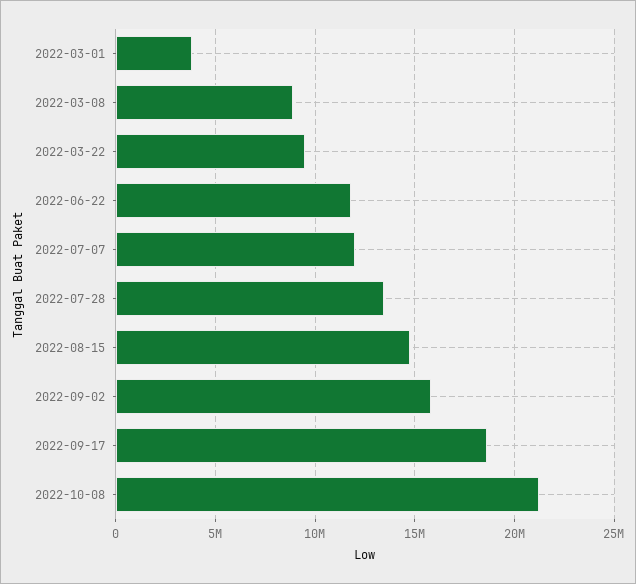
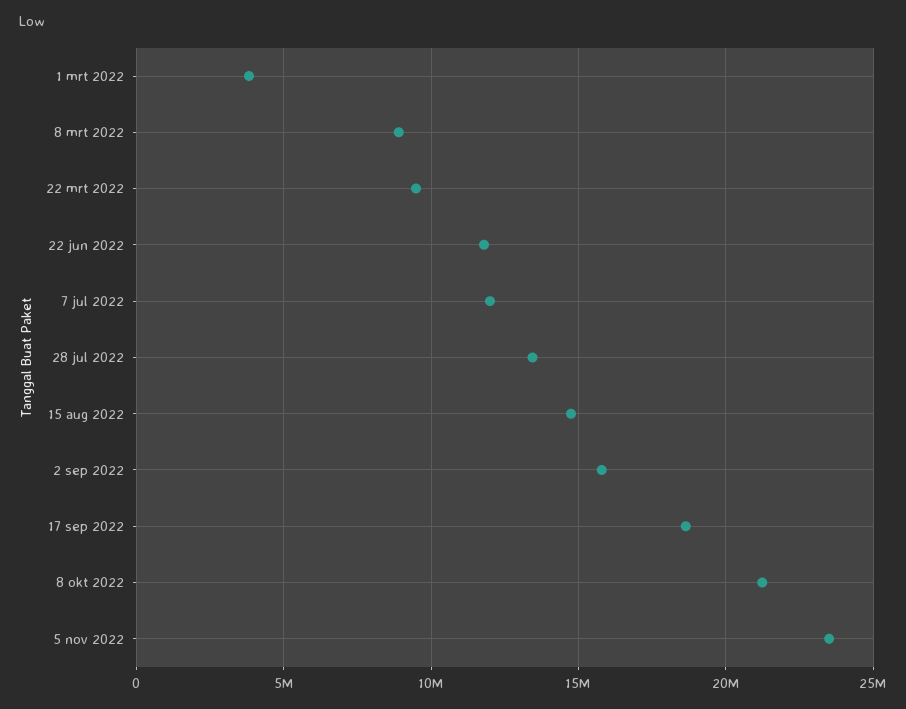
5 nov 2022: none -> 23500000

